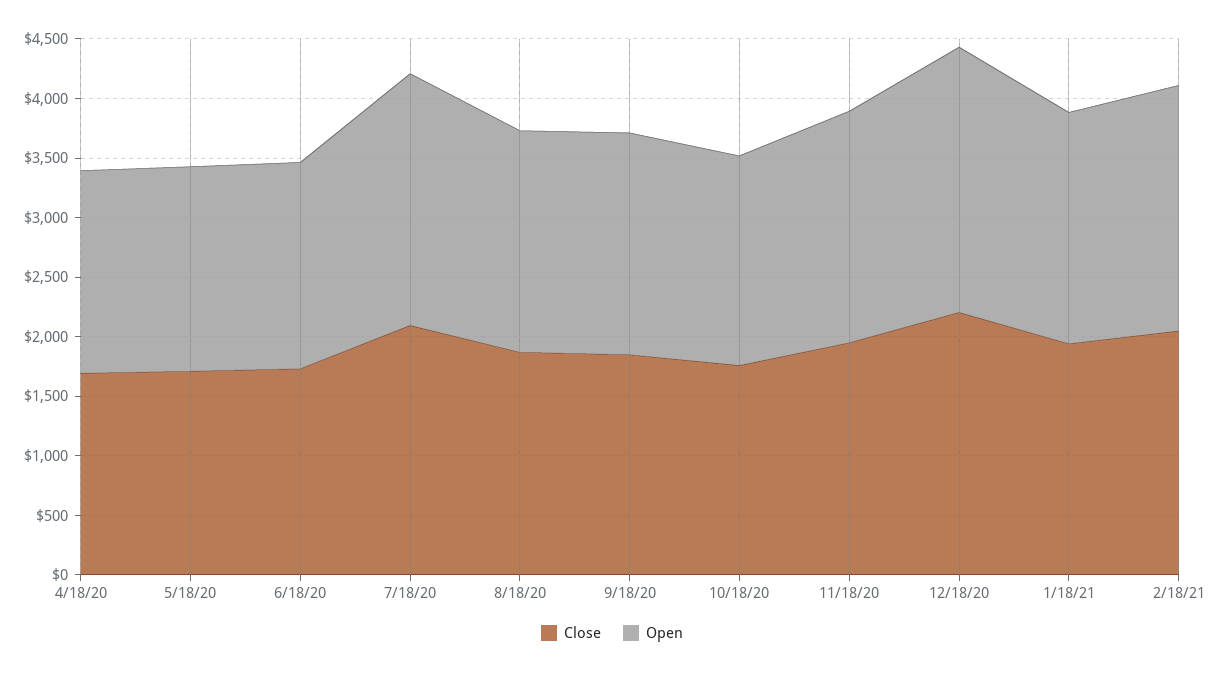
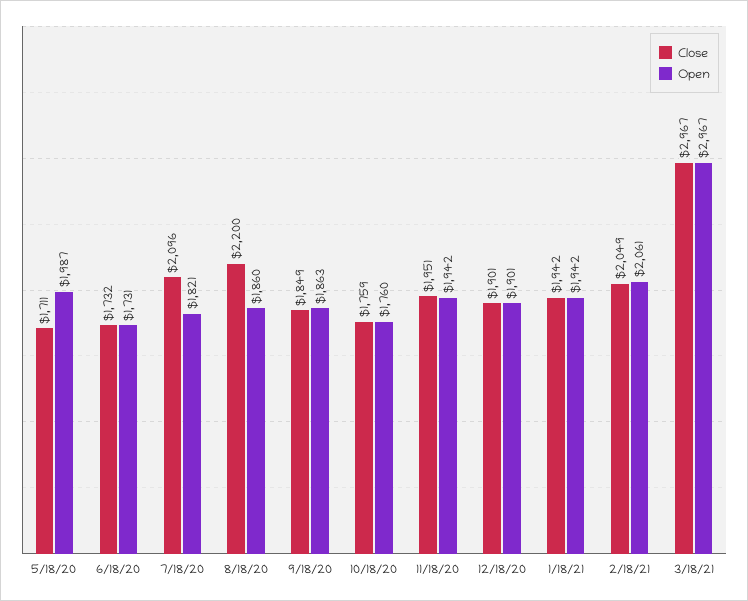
Close, 4/18/20: 1700 -> none
Open, 4/18/20: 1700 -> none
Open, 5/18/20: 1700 -> 1987
Open, 7/18/20: 2100 -> 1821
Close, 8/18/20: 1900 -> 2200
Close, 12/18/20: 2200 -> 1901
Open, 12/18/20: 2200 -> 1901
Close, 3/18/21: none -> 2967
Open, 3/18/21: none -> 2967

